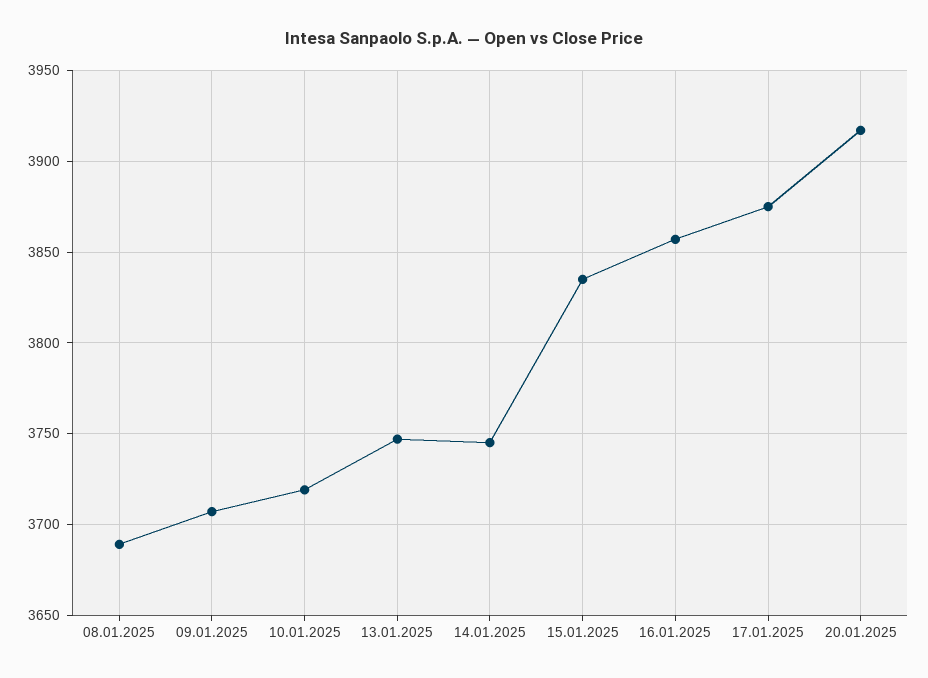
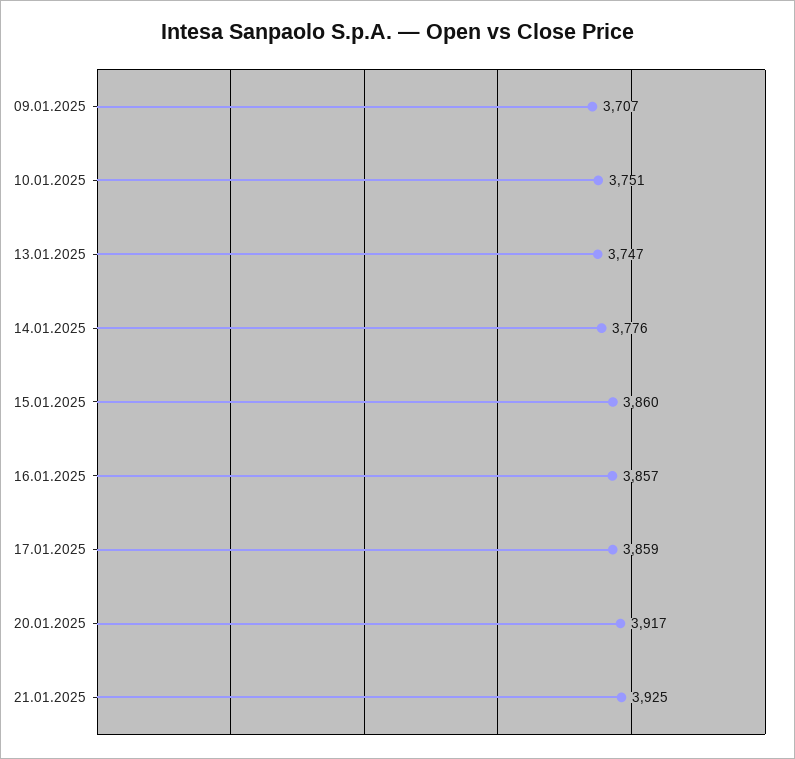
08.01.2025: 3690 -> none
10.01.2025: 3720 -> 3751
14.01.2025: 3745 -> 3776
15.01.2025: 3835 -> 3860
17.01.2025: 3875 -> 3859
21.01.2025: none -> 3925

